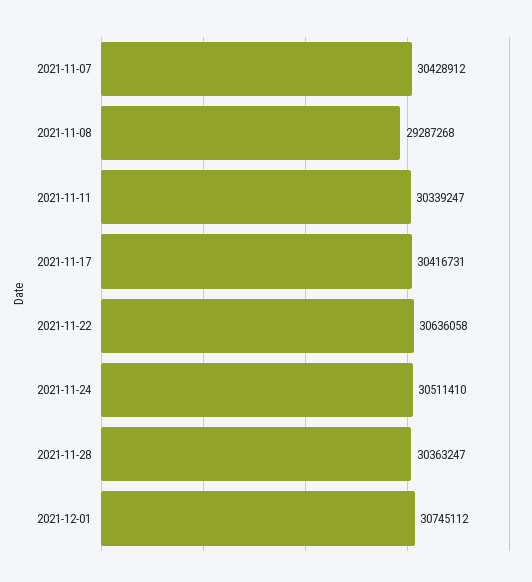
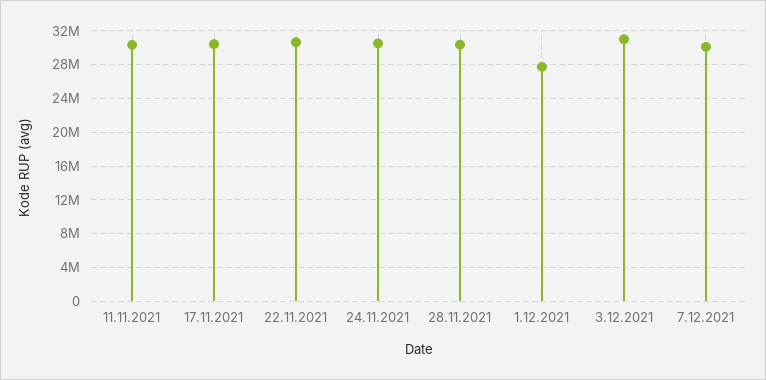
2021-11-07: 30428912 -> none
2021-11-08: 29287268 -> none
2021-12-01: 30745112 -> 28000000
3.12.2021: none -> 31000000
7.12.2021: none -> 30000000

